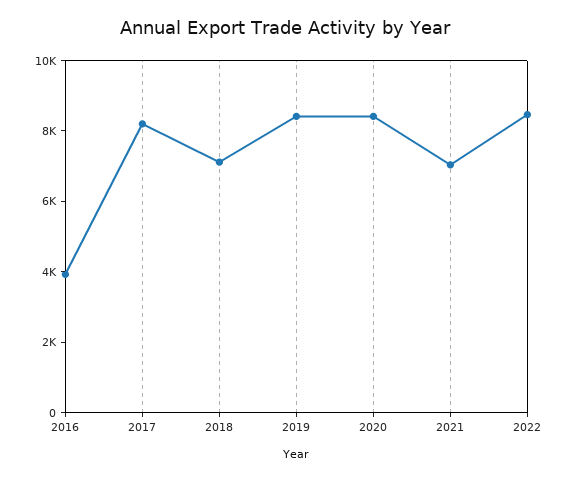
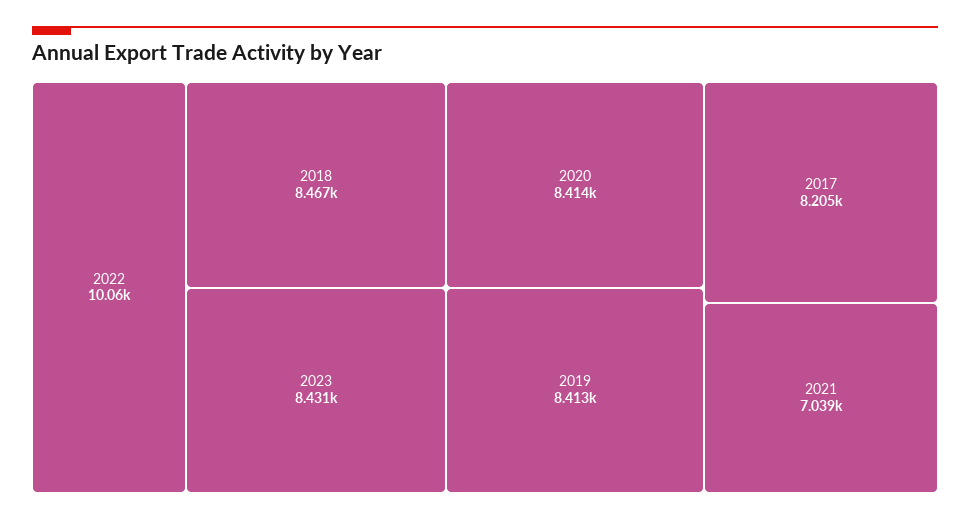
2016: 4000 -> none
2018: 7000 -> 8467
2022: 8500 -> 10060
2023: none -> 8431

